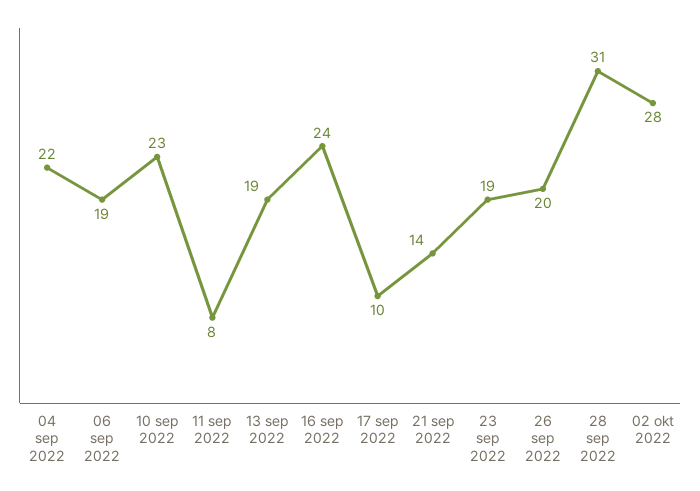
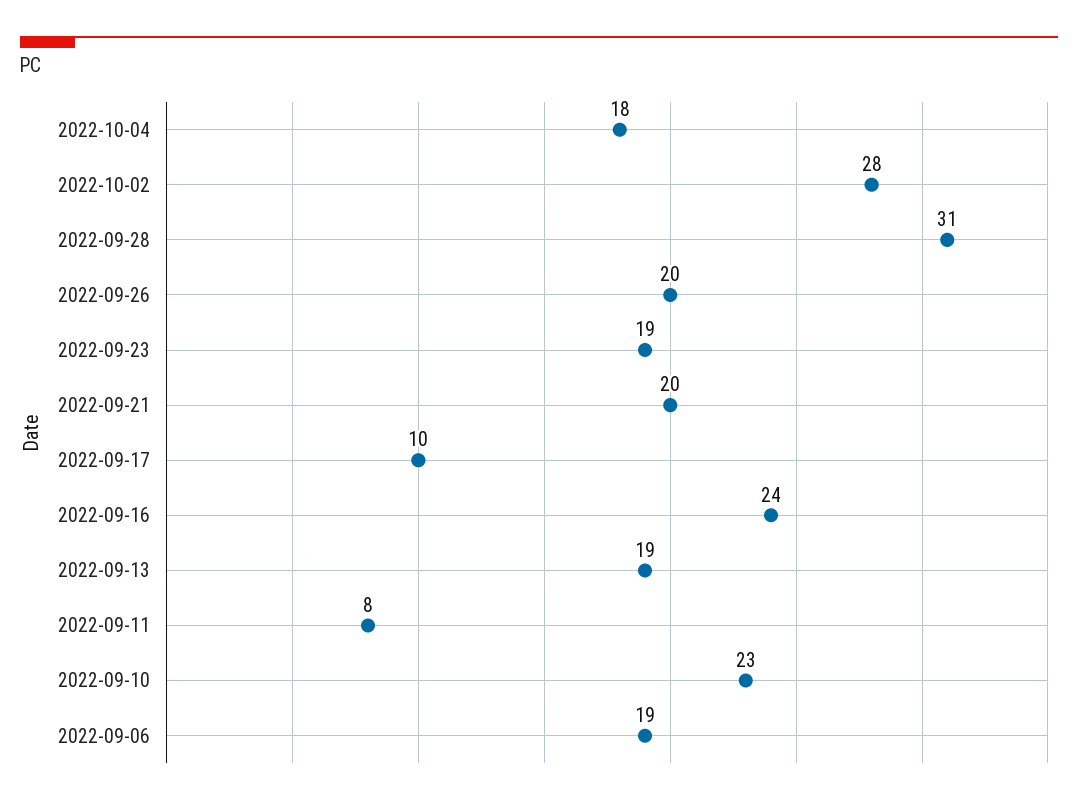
04 sep 2022: 22 -> none
21 sep 2022: 14 -> 20
2022-10-04: none -> 18

